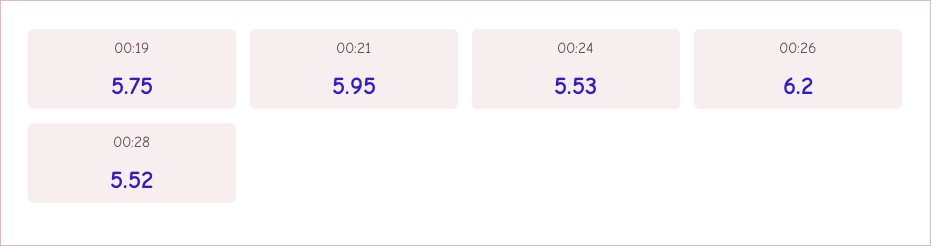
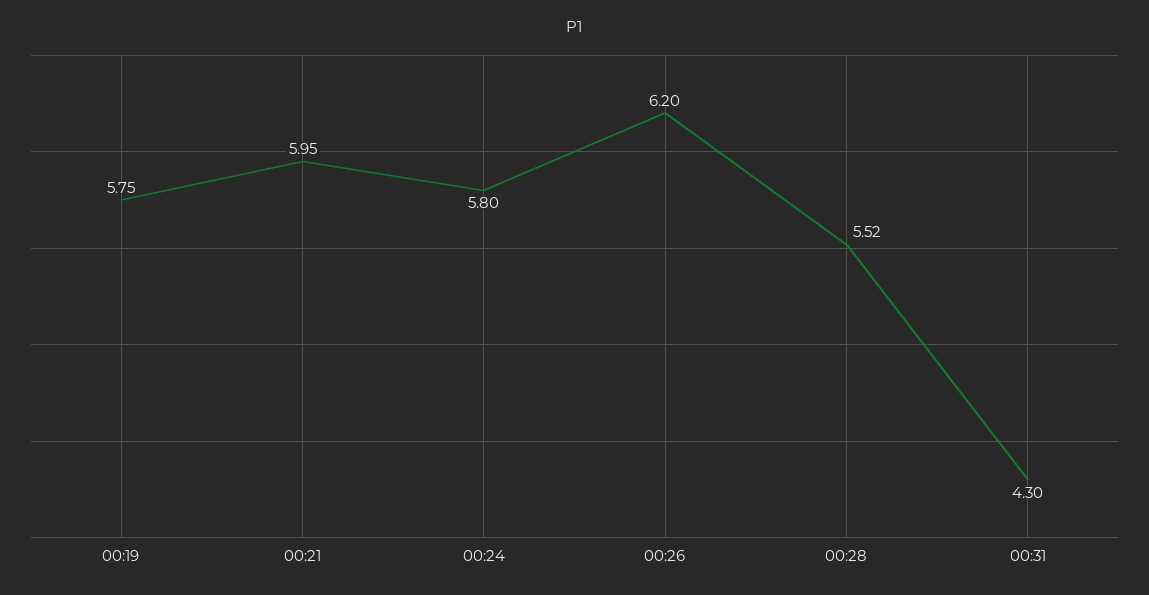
00:24: 5.53 -> 5.8
00:31: none -> 4.3

